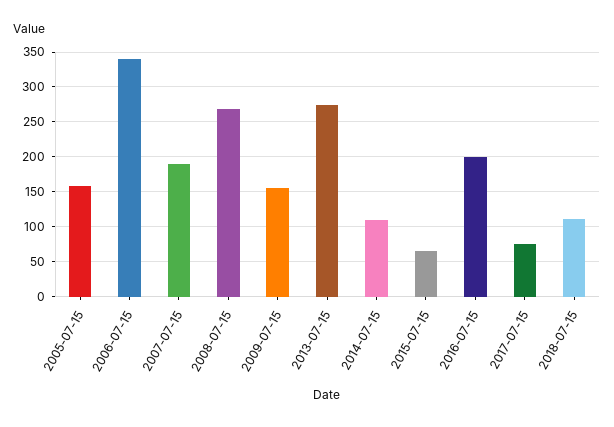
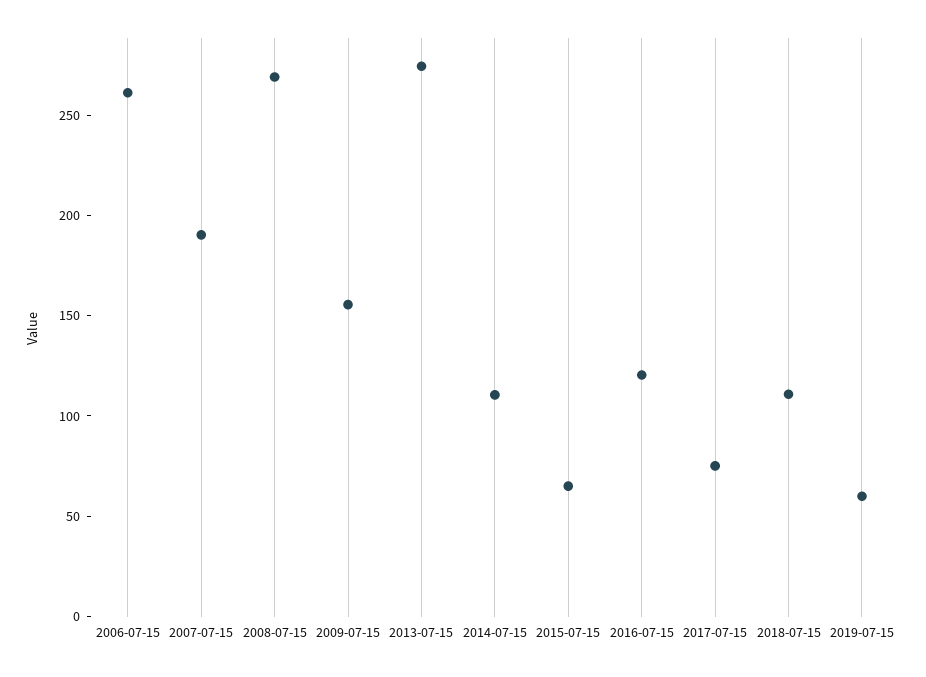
2005-07-15: 160 -> none
2006-07-15: 340 -> 260
2016-07-15: 200 -> 120
2019-07-15: none -> 60

